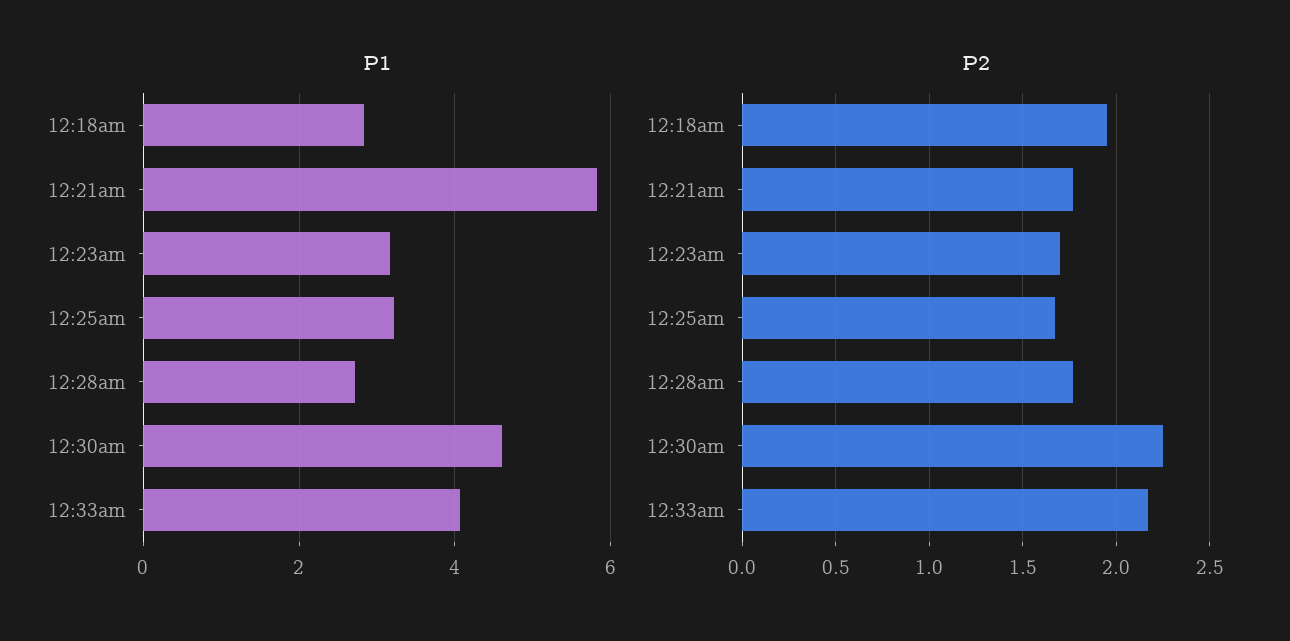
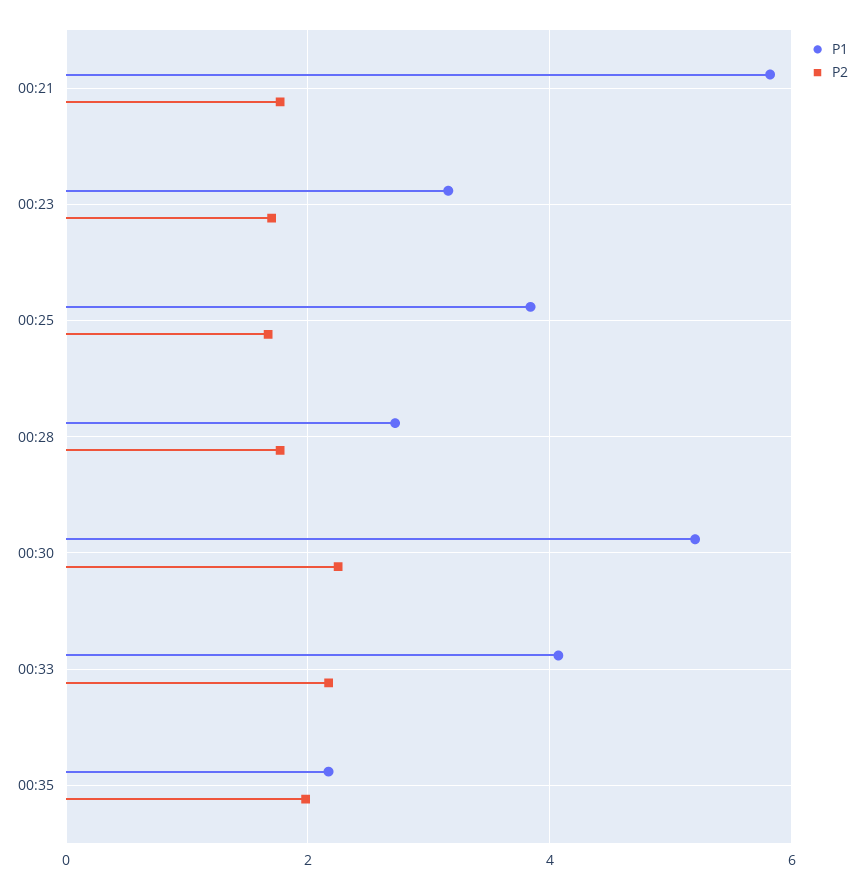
P1, 12:18am: 2.8 -> none
P1, 12:25am: 3.2 -> 3.8
P1, 12:30am: 4.6 -> 5.2
P2, 12:18am: 1.95 -> none
P1, 00:35: none -> 2.2
P2, 00:35: none -> 2

